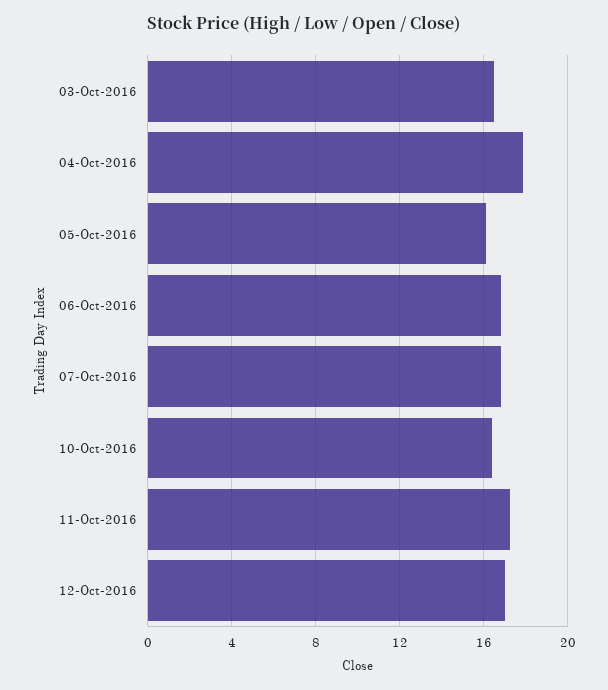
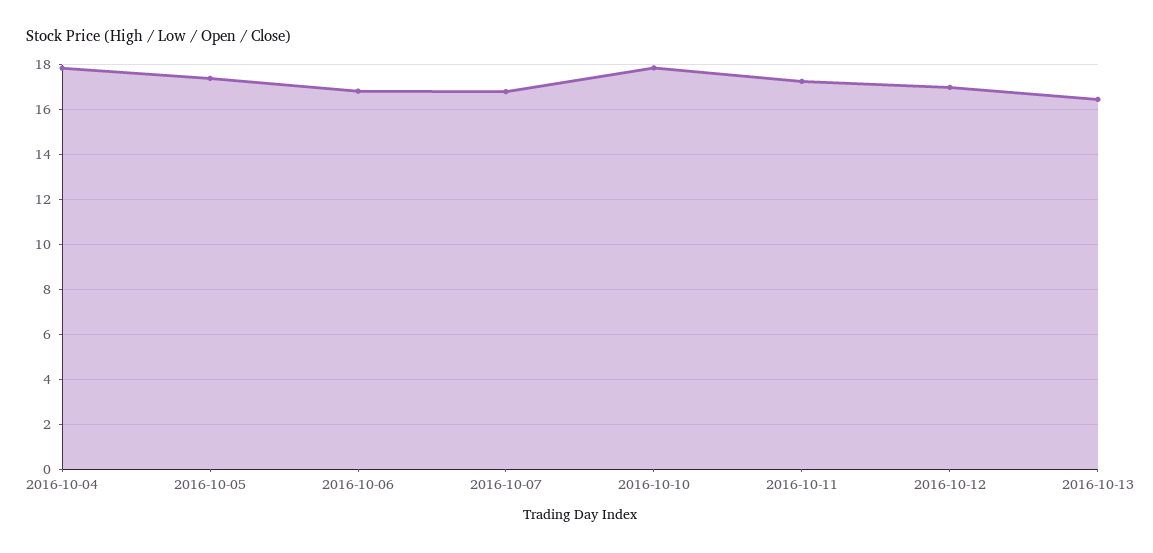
03-Oct-2016: 16.5 -> none
05-Oct-2016: 16 -> 17.5
10-Oct-2016: 16.5 -> 18
2016-10-13: none -> 16.5

